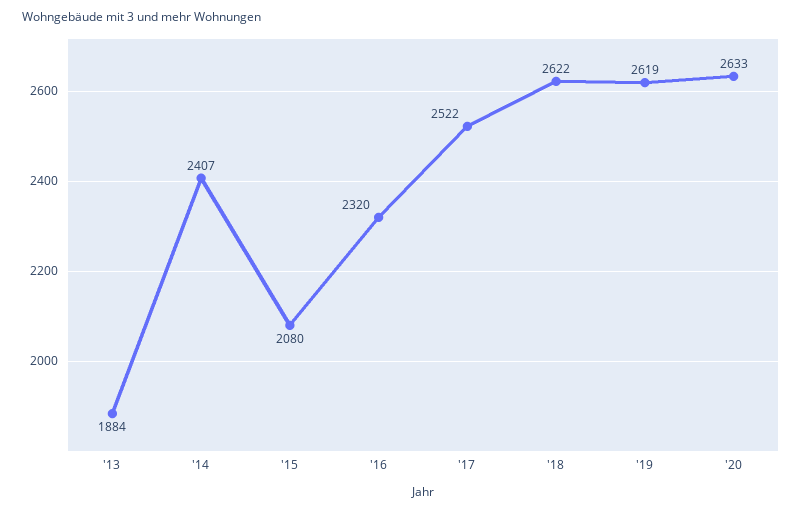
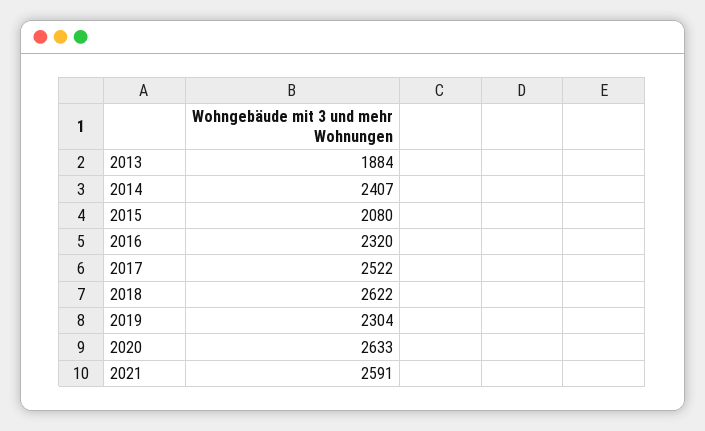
'19: 2619 -> 2304
2021: none -> 2591

